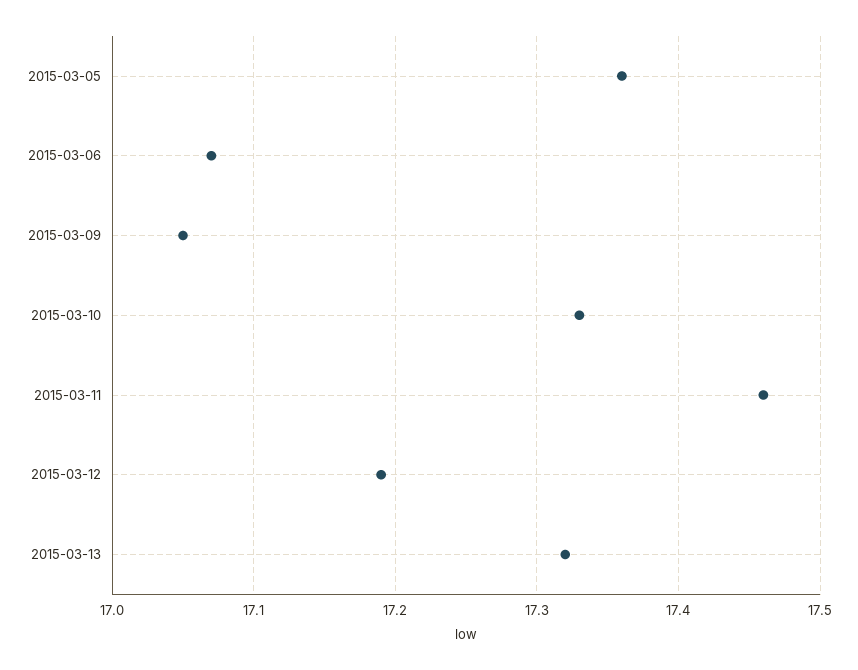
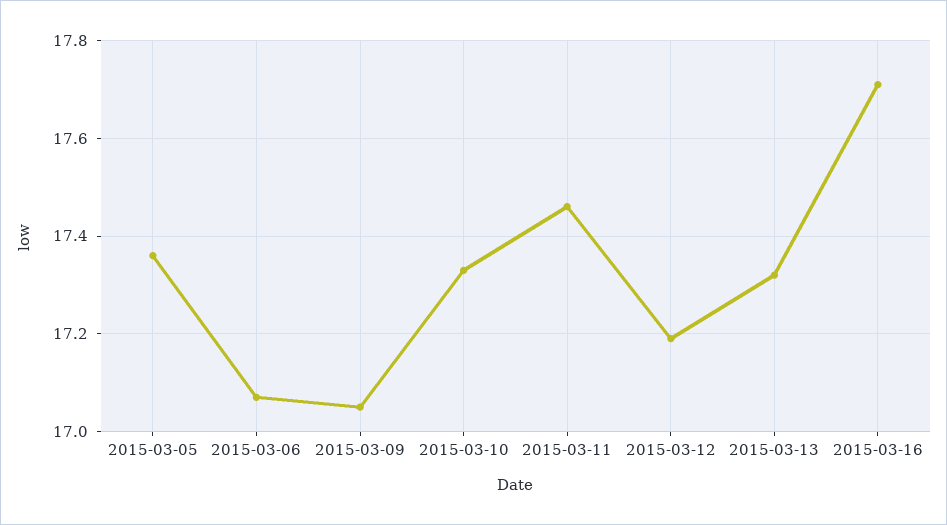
2015-03-16: none -> 17.7

